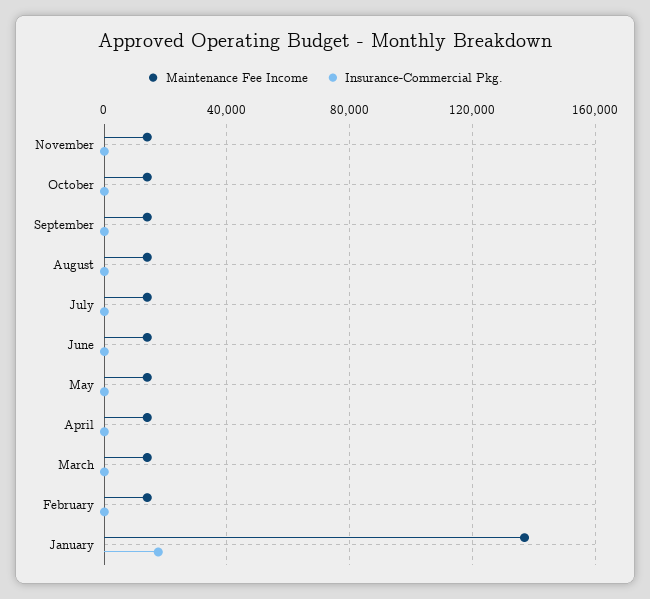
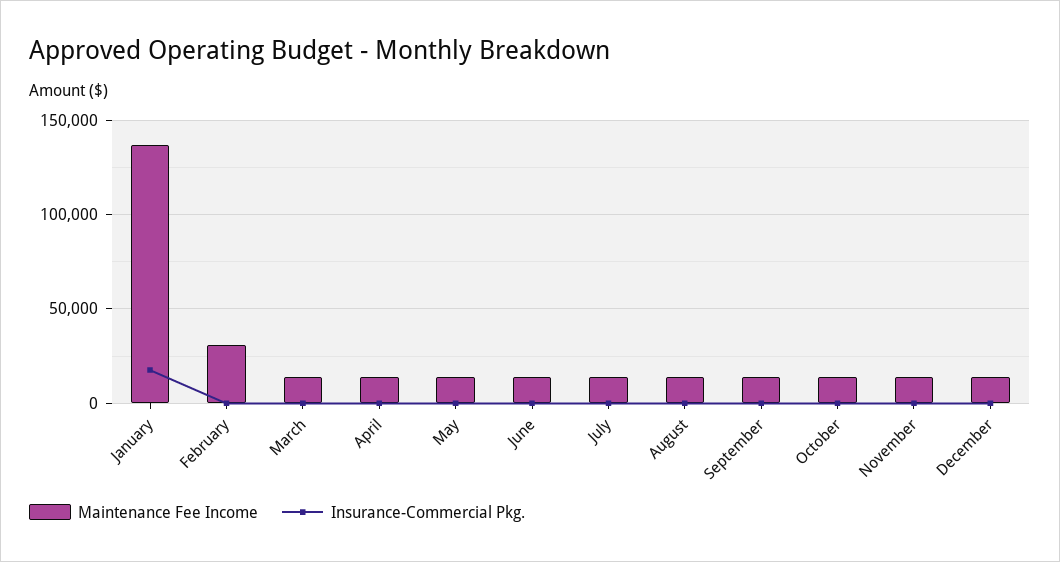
Maintenance Fee Income, February: 15000 -> 30000
Maintenance Fee Income, December: none -> 15000
Insurance-Commercial Pkg., December: none -> 0

